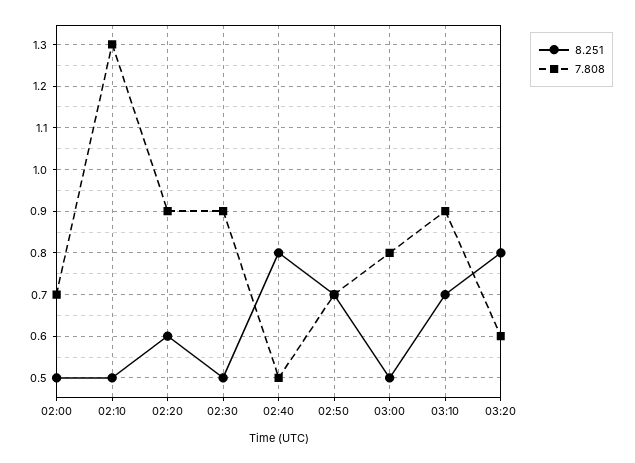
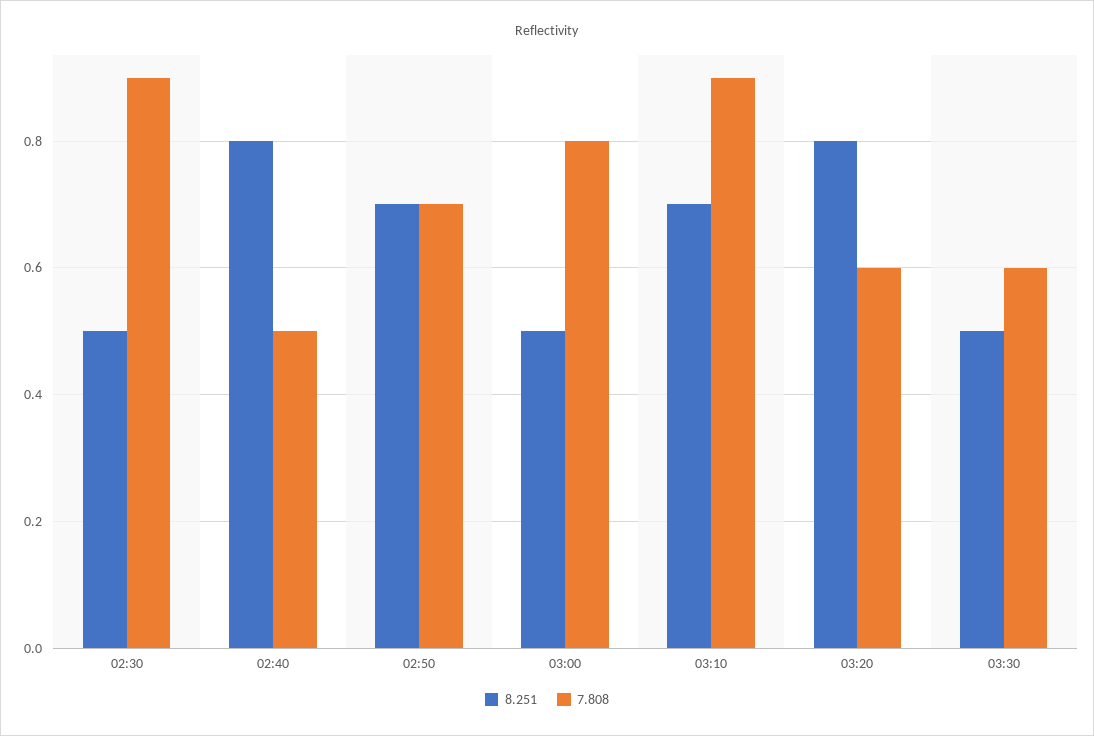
8.251, 02:00: 0.5 -> none
7.808, 02:00: 0.7 -> none
8.251, 02:10: 0.5 -> none
7.808, 02:10: 1.3 -> none
8.251, 02:20: 0.6 -> none
7.808, 02:20: 0.9 -> none
8.251, 03:30: none -> 0.5
7.808, 03:30: none -> 0.6

